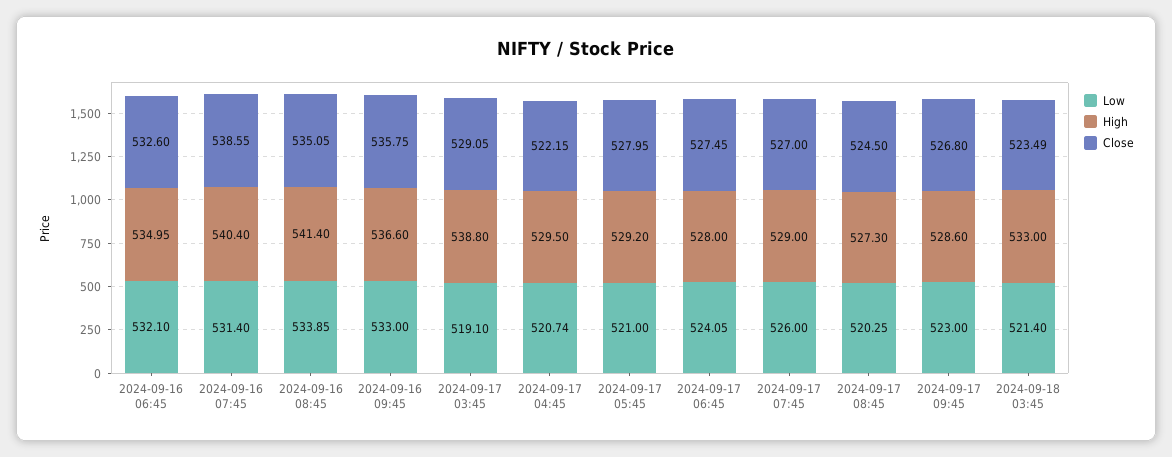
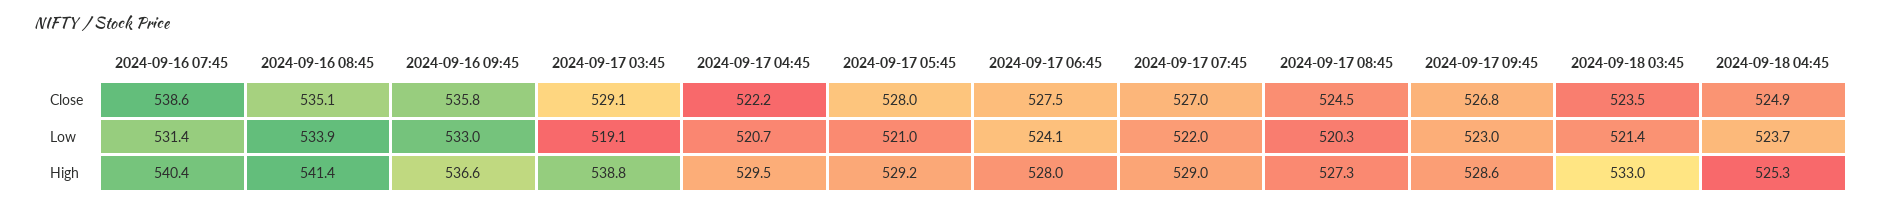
Low, 2024-09-16 06:45: 532.1 -> none
High, 2024-09-16 06:45: 534.95 -> none
Close, 2024-09-16 06:45: 532.6 -> none
Low, 2024-09-17 07:45: 526 -> 522
Close, 2024-09-18 04:45: none -> 524.9
Low, 2024-09-18 04:45: none -> 523.7
High, 2024-09-18 04:45: none -> 525.3

